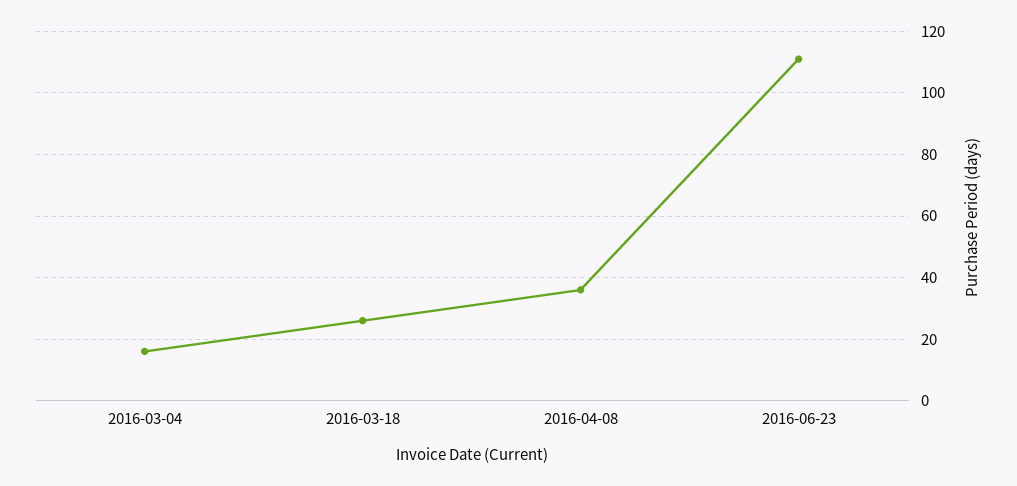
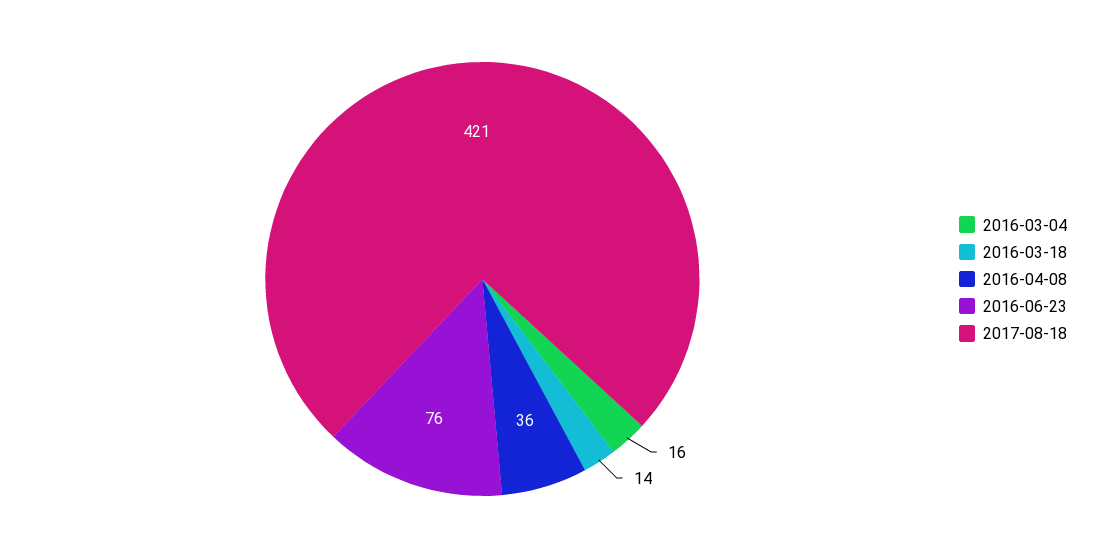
2016-03-18: 25 -> 14
2016-06-23: 110 -> 76
2017-08-18: none -> 421

